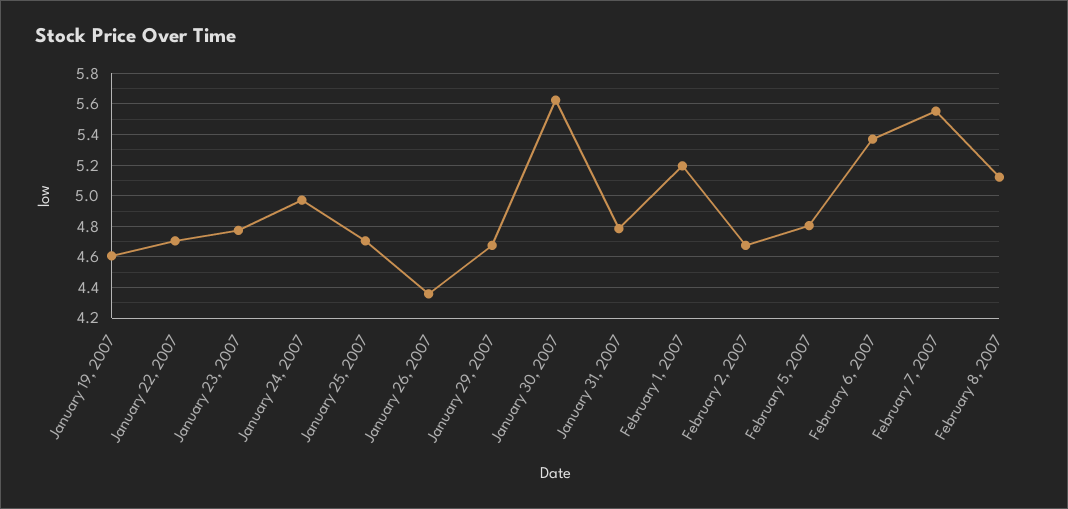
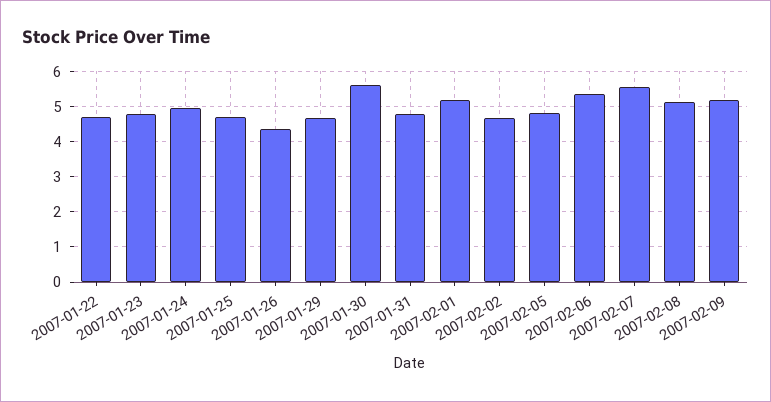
January 19, 2007: 4.6 -> none
2007-02-09: none -> 5.2

